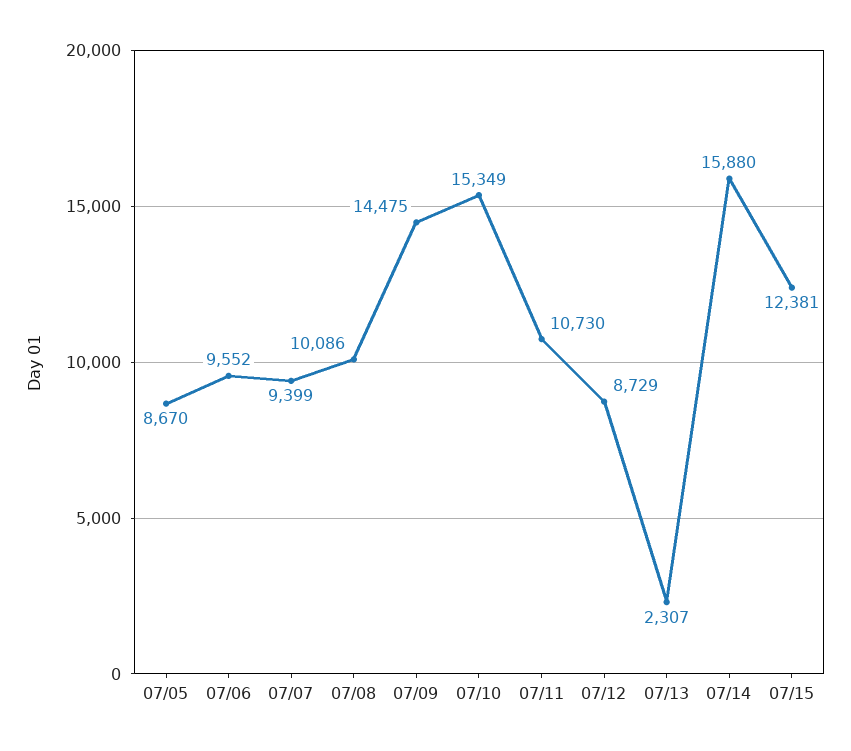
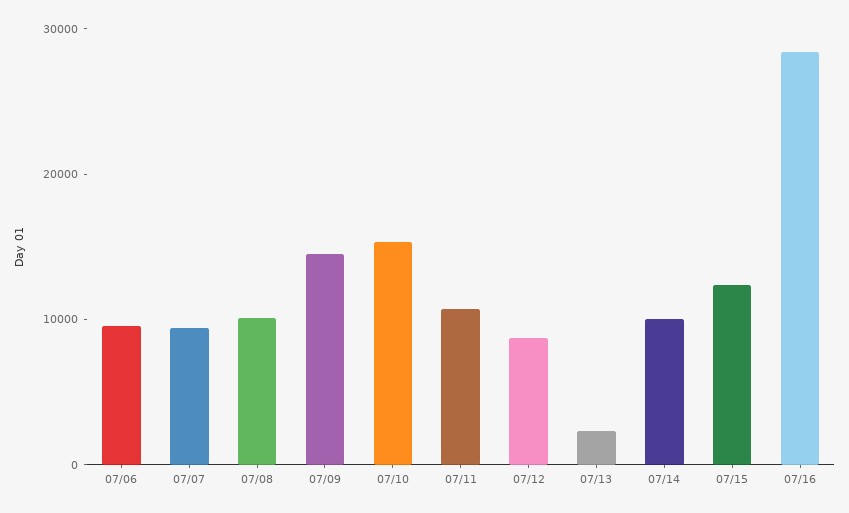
07/05: 8670 -> none
07/14: 15880 -> 10000
07/16: none -> 28000

